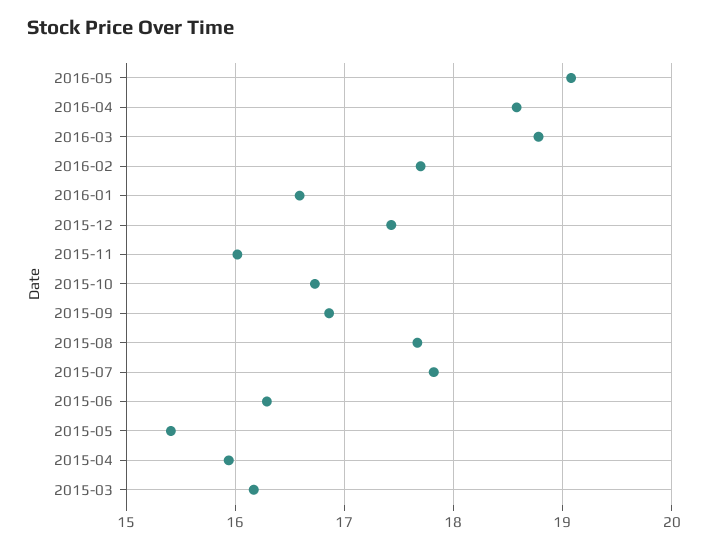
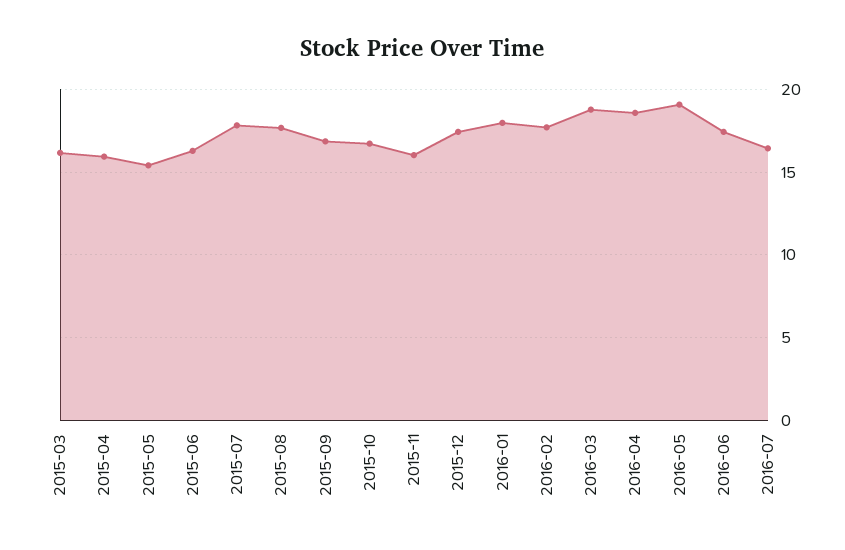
2016-01: 16.6 -> 18
2016-06: none -> 17.5
2016-07: none -> 16.5

